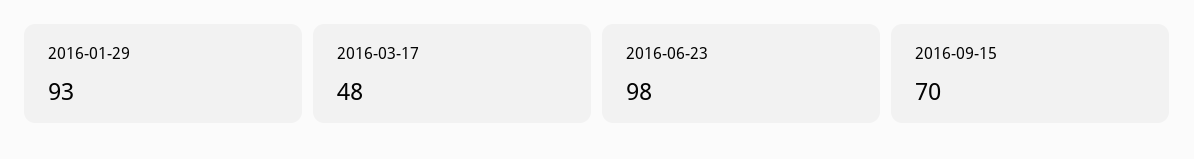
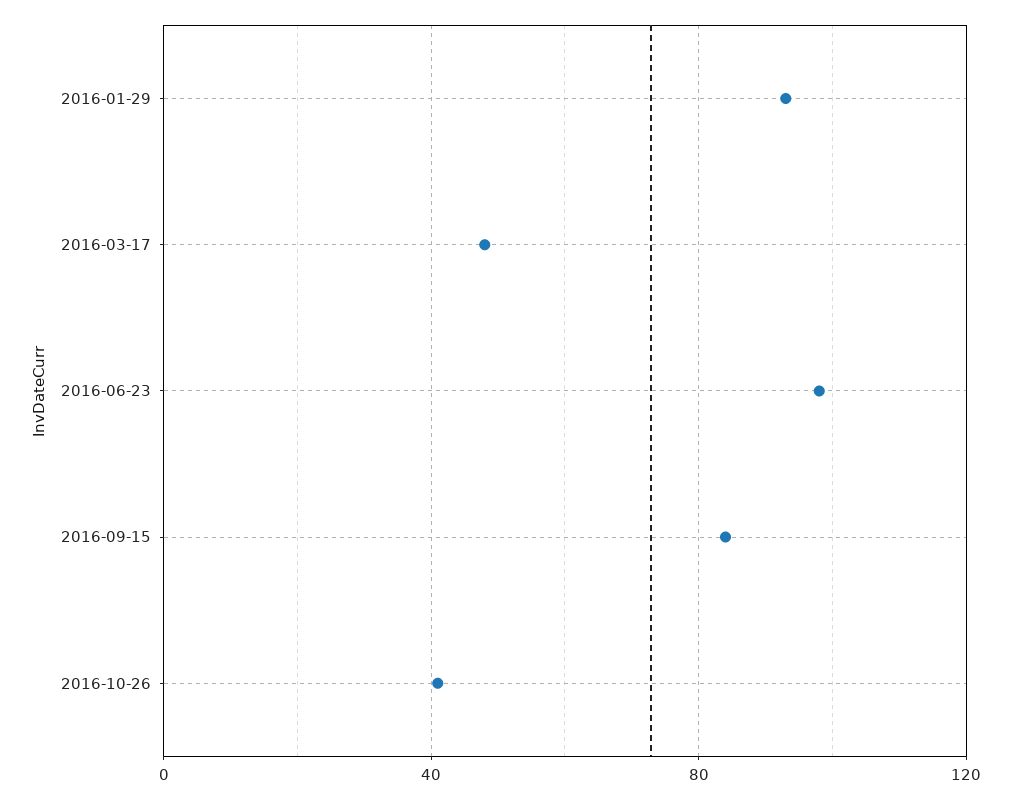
2016-09-15: 70 -> 85
2016-10-26: none -> 40

